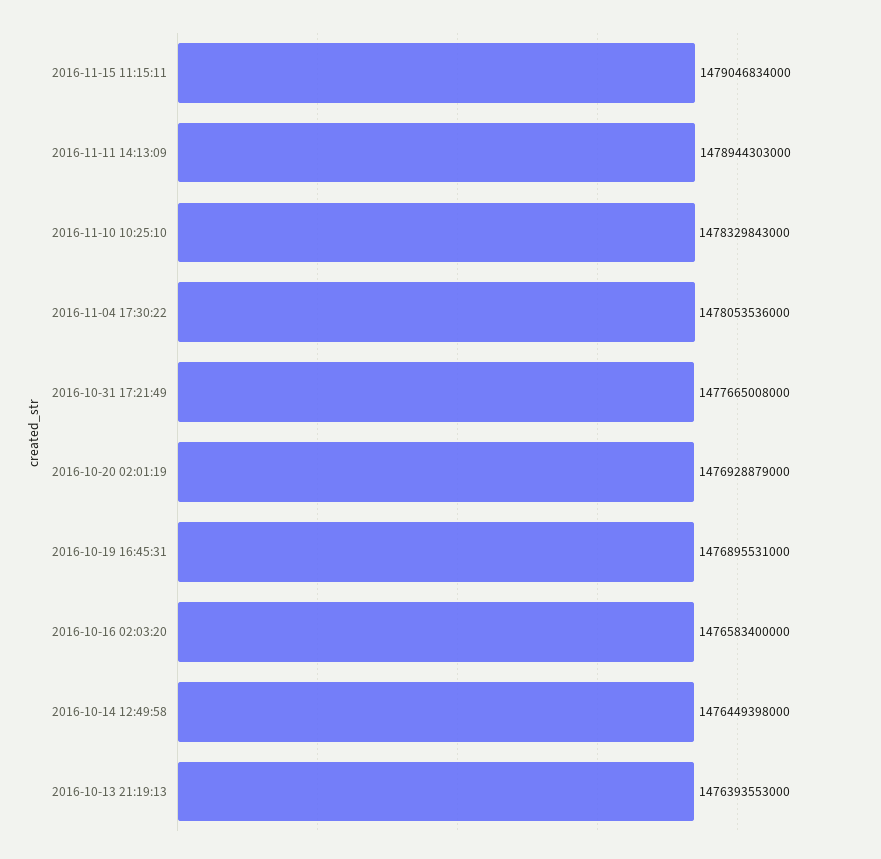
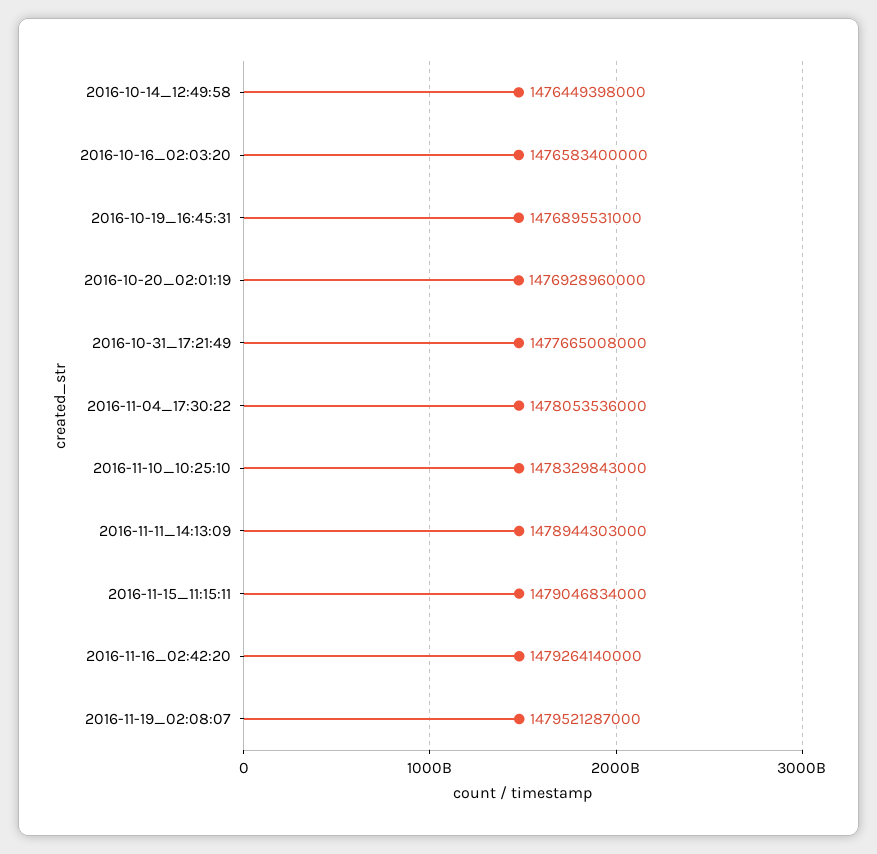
2016-10-20 02:01:19: 1476928879000 -> 1476928960000
2016-10-13 21:19:13: 1476393553000 -> none
2016-11-16_02:42:20: none -> 1479264140000
2016-11-19_02:08:07: none -> 1479521287000

